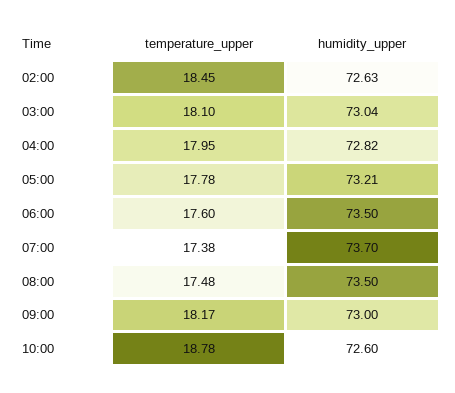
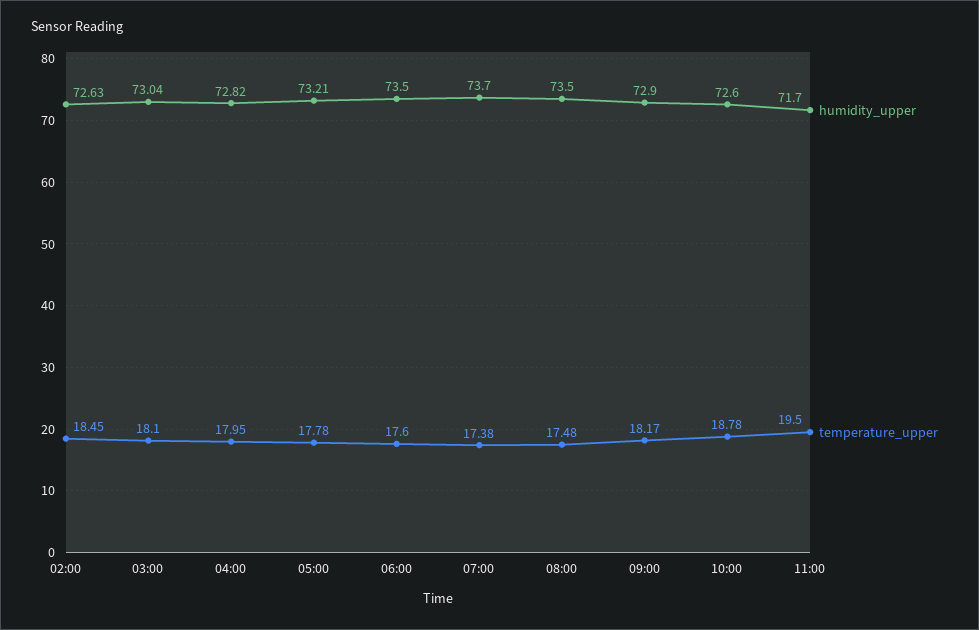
humidity_upper, 09:00: 73 -> 72.9
humidity_upper, 11:00: none -> 71.7
temperature_upper, 11:00: none -> 19.5

